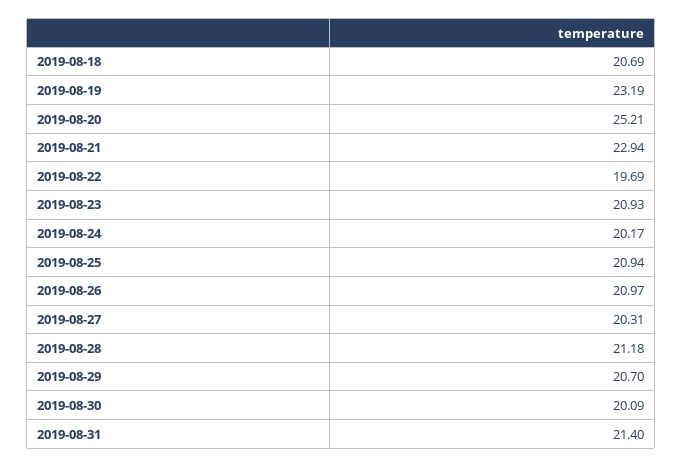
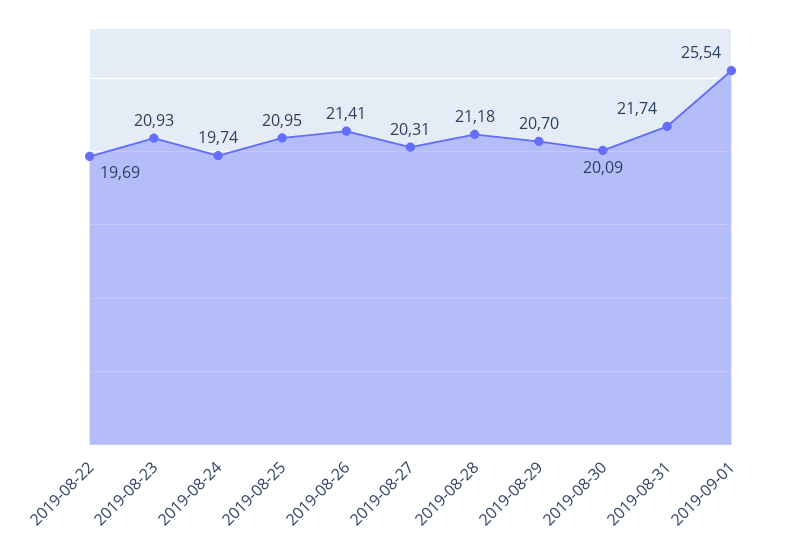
2019-08-18: 20.69 -> none
2019-08-19: 23.19 -> none
2019-08-20: 25.21 -> none
2019-08-21: 22.94 -> none
2019-08-24: 20.17 -> 19.74
2019-08-25: 20.94 -> 20.95
2019-08-26: 20.97 -> 21.41
2019-08-31: 21.4 -> 21.74
2019-09-01: none -> 25.54

